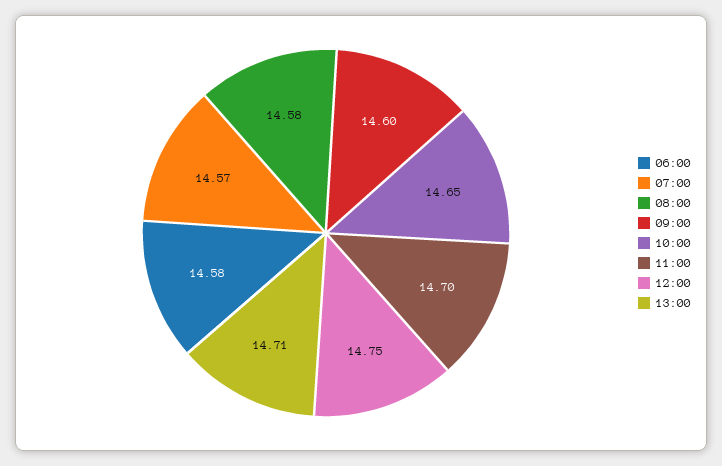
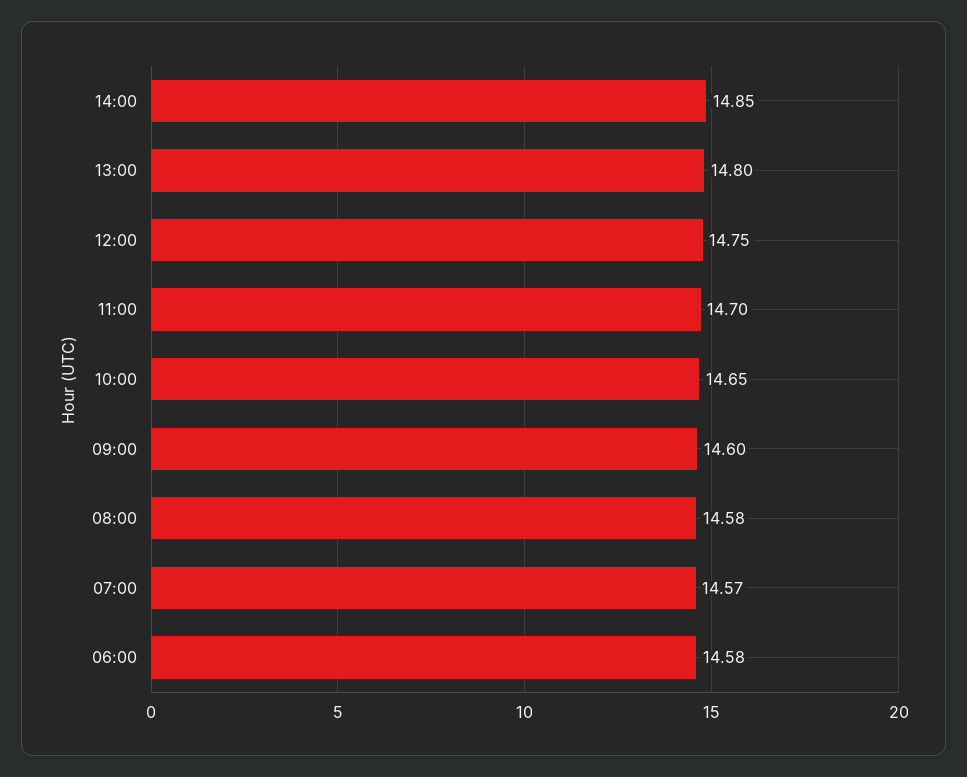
13:00: 14.71 -> 14.8
14:00: none -> 14.85

